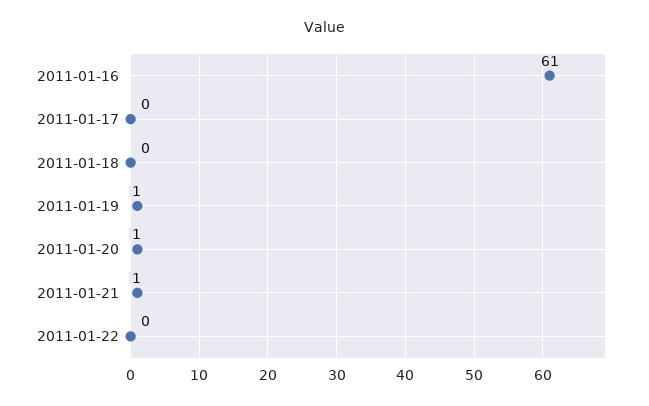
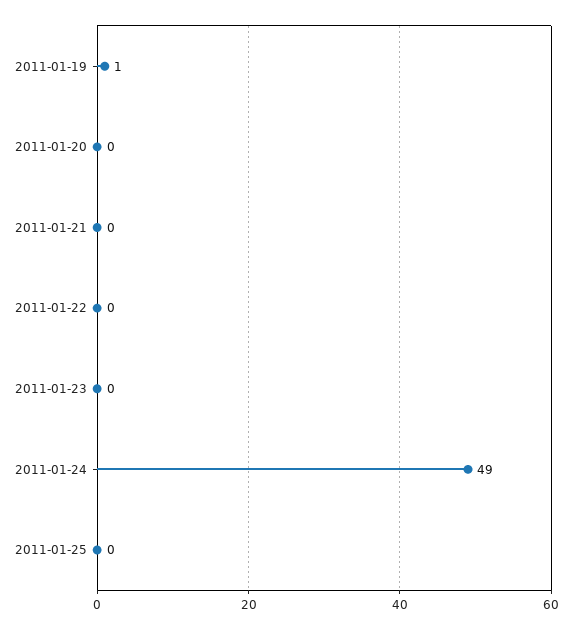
2011-01-16: 61 -> none
2011-01-17: 0 -> none
2011-01-18: 0 -> none
2011-01-20: 1 -> 0
2011-01-21: 1 -> 0
2011-01-23: none -> 0
2011-01-24: none -> 49
2011-01-25: none -> 0

